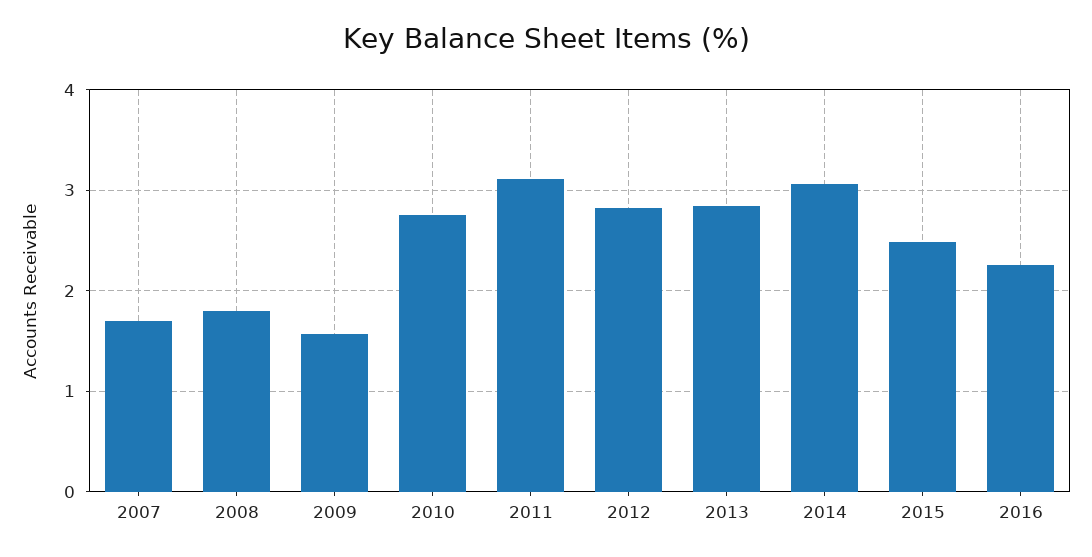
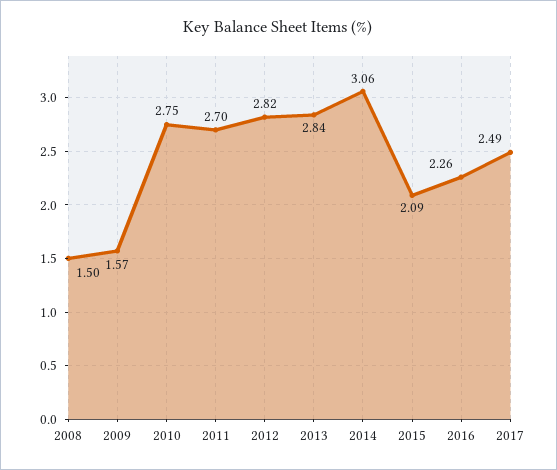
2007: 1.7 -> none
2008: 1.8 -> 1.5
2011: 3.1 -> 2.7
2015: 2.5 -> 2.09
2017: none -> 2.49

